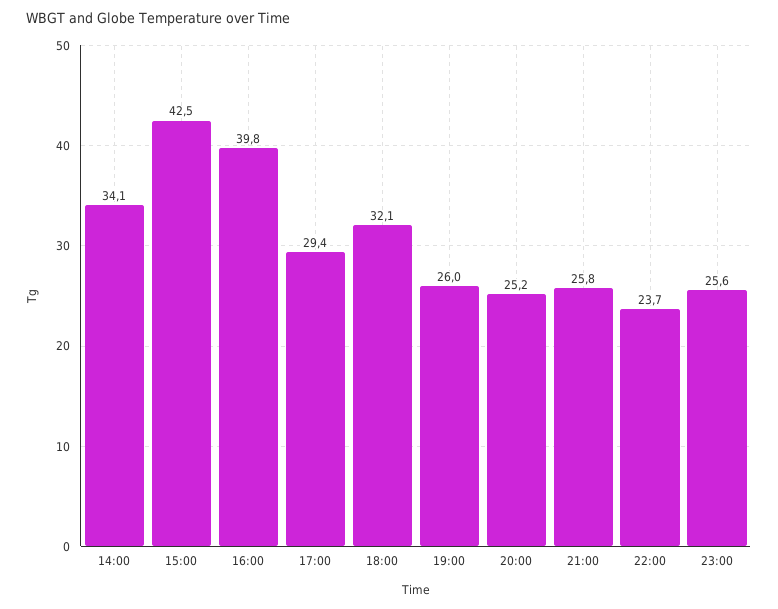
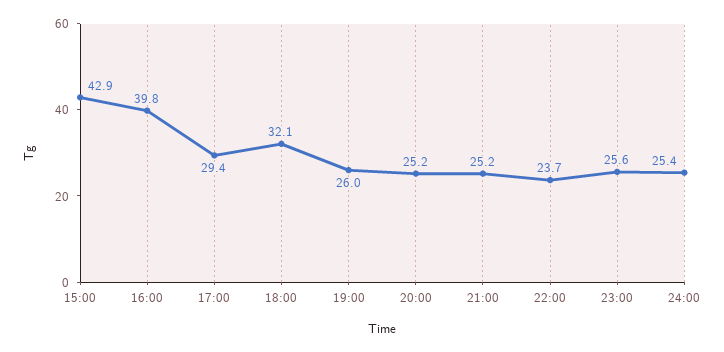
14:00: 34.1 -> none
15:00: 42.5 -> 42.9
21:00: 25.8 -> 25.2
24:00: none -> 25.4

